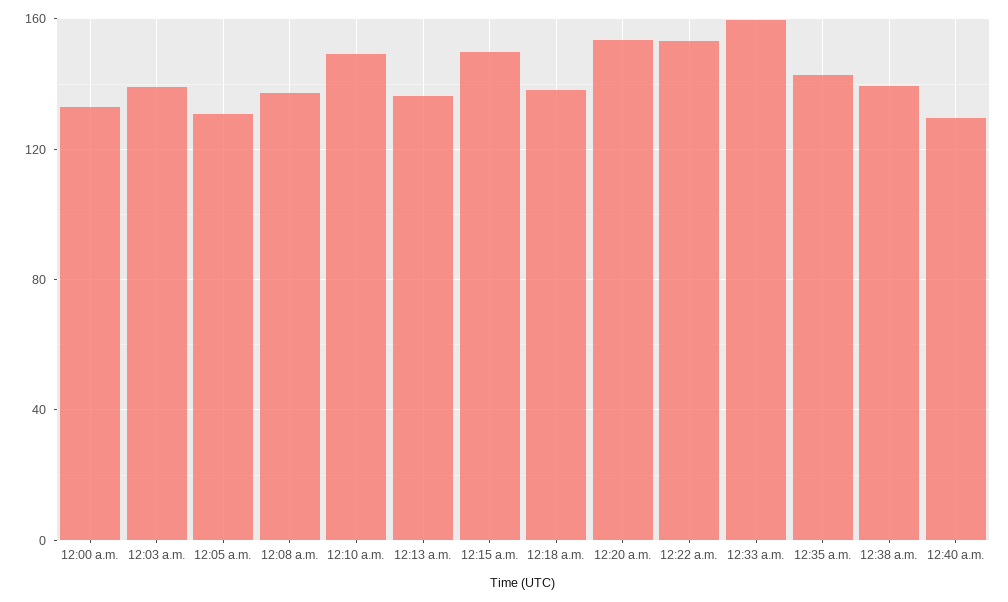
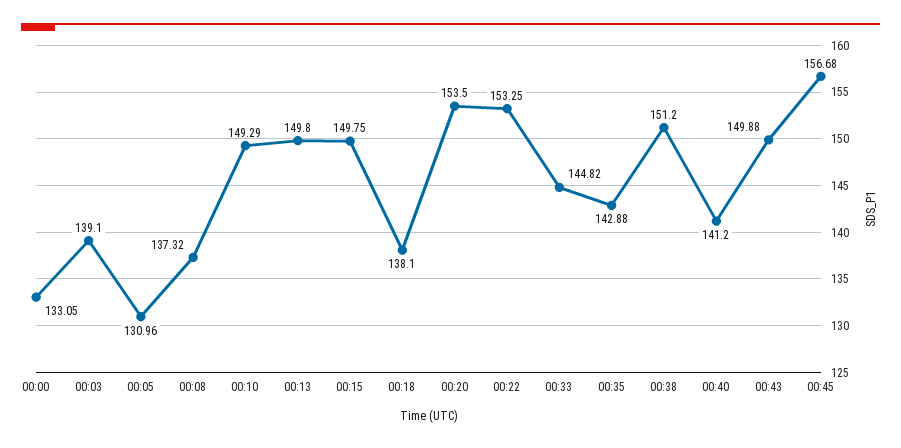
12:13 a.m.: 135 -> 149.8
12:33 a.m.: 160 -> 144.82
12:38 a.m.: 140 -> 151.2
12:40 a.m.: 130 -> 141.2
00:43: none -> 149.88
00:45: none -> 156.68

